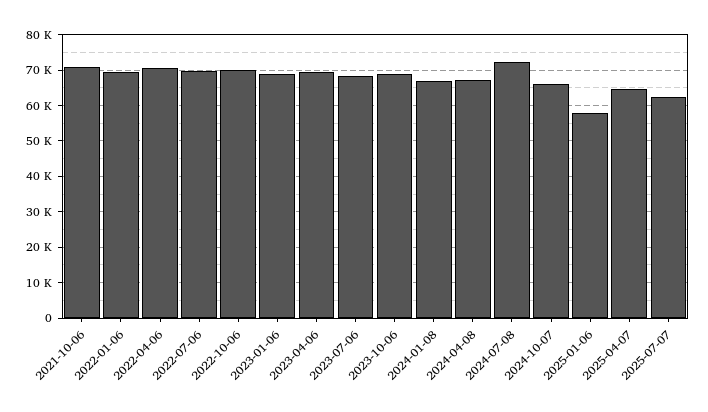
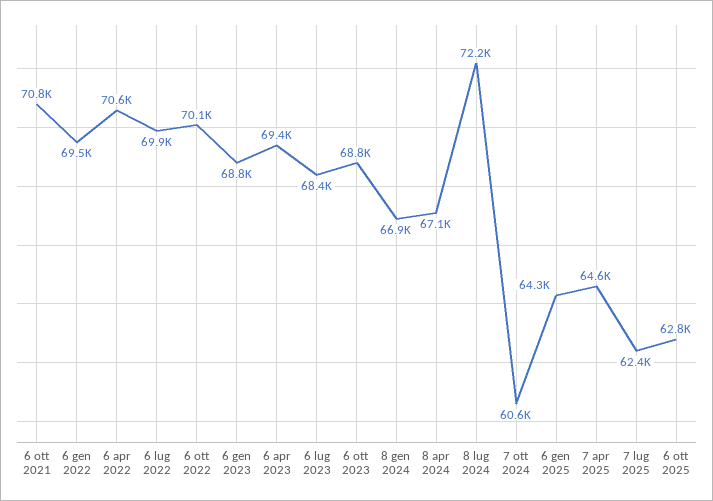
2024-10-07: 66000 -> 60600
2025-01-06: 58000 -> 64300
6 ott 2025: none -> 62800

